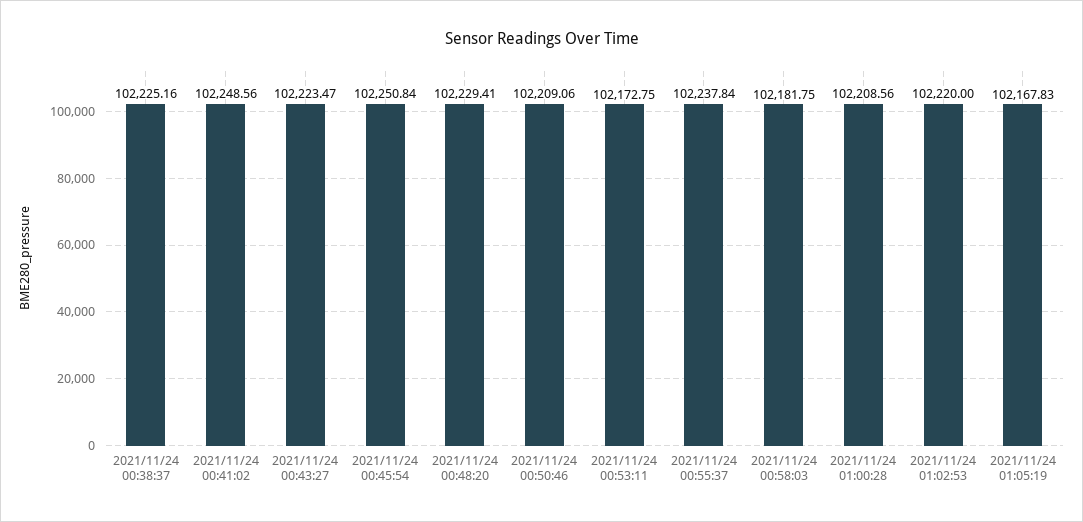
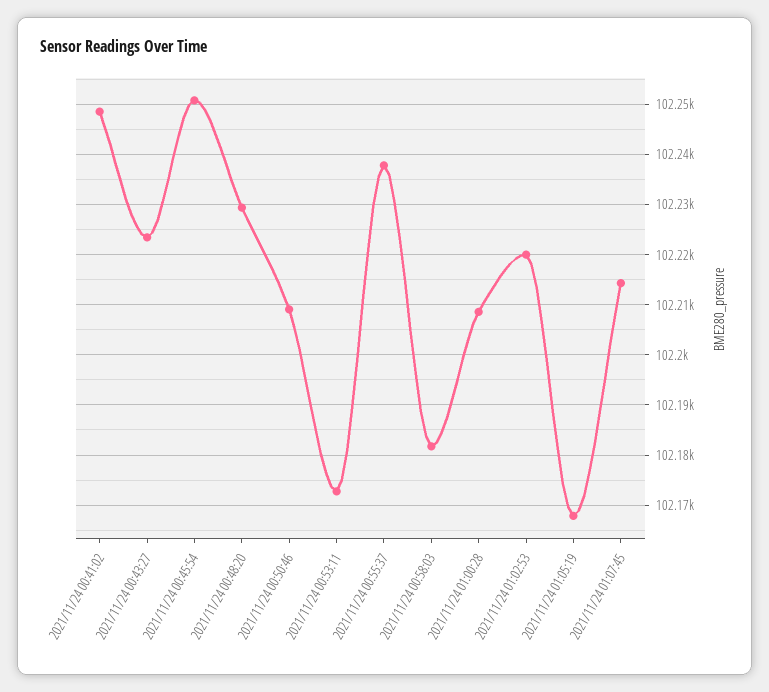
2021/11/24 00:38:37: 102225.16 -> none
2021/11/24 01:07:45: none -> 102214

